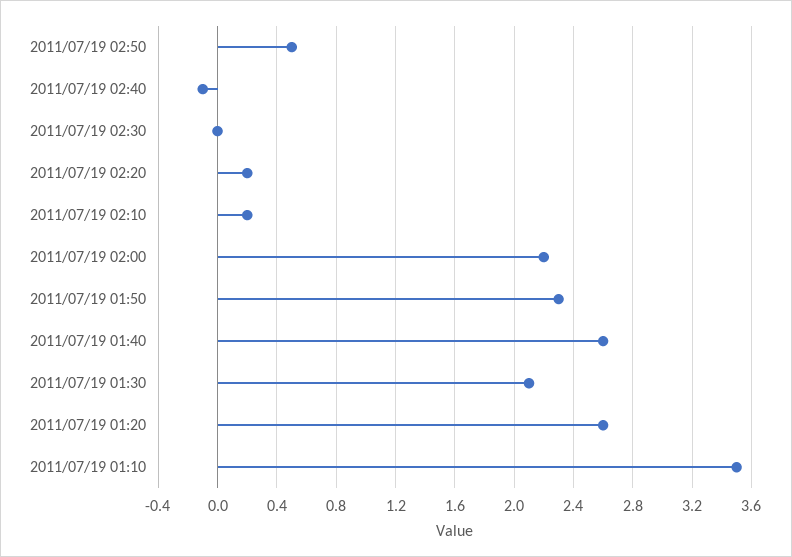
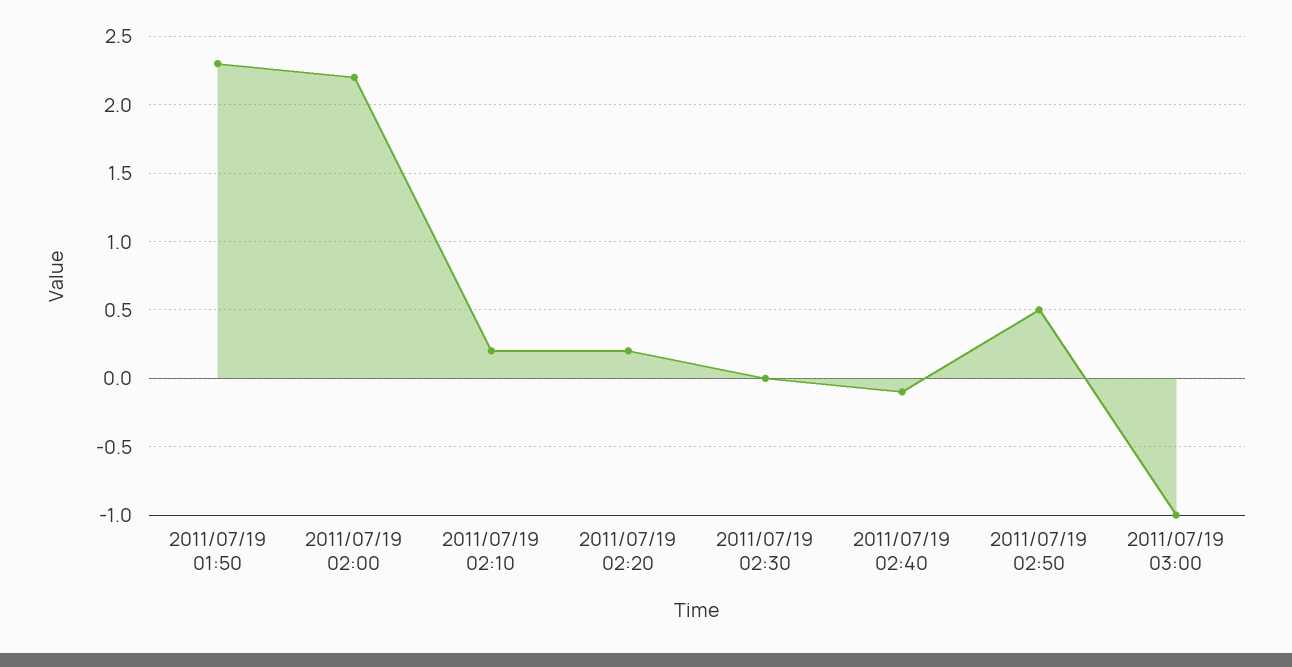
2011/07/19 01:40: 2.6 -> none
2011/07/19 01:30: 2.1 -> none
2011/07/19 01:20: 2.6 -> none
2011/07/19 01:10: 3.5 -> none
2011/07/19 03:00: none -> -1

